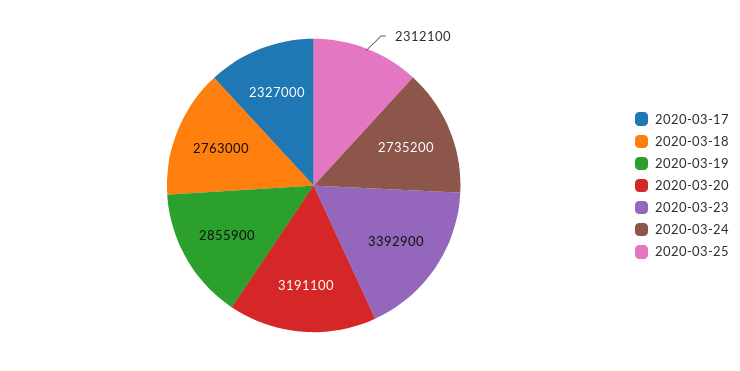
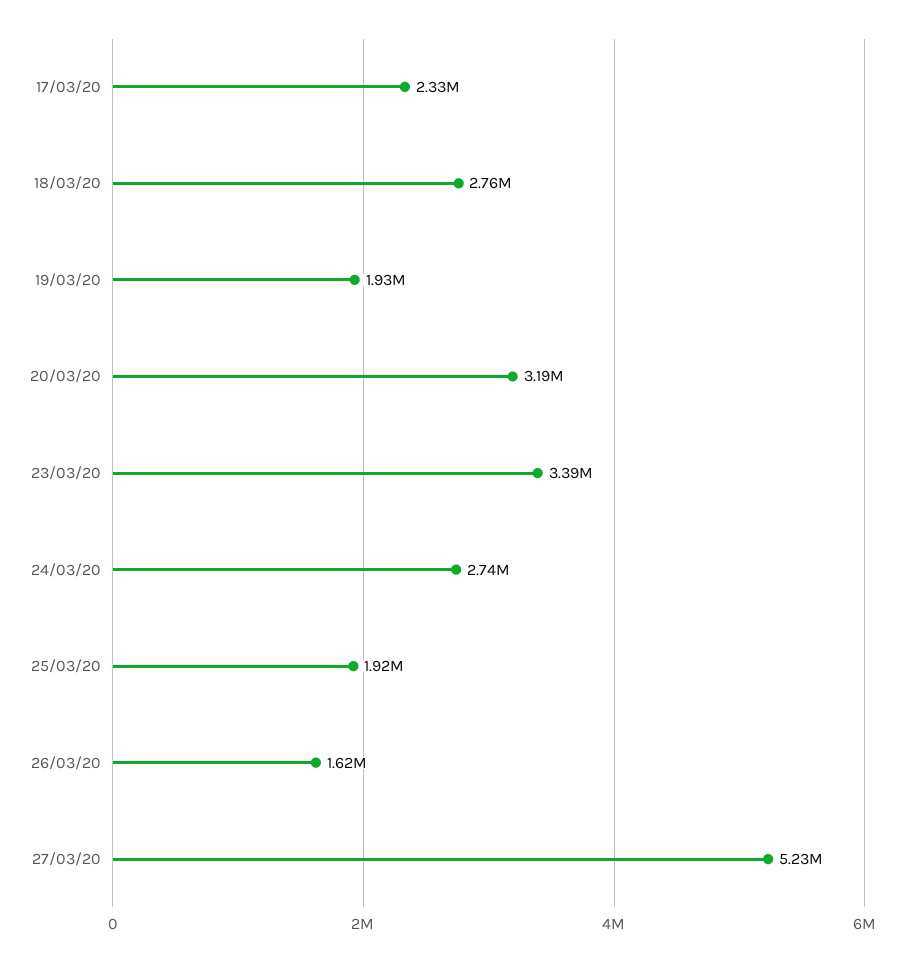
2020-03-19: 2855900 -> 1930000
2020-03-25: 2312100 -> 1920000
26/03/20: none -> 1620000
27/03/20: none -> 5230000

